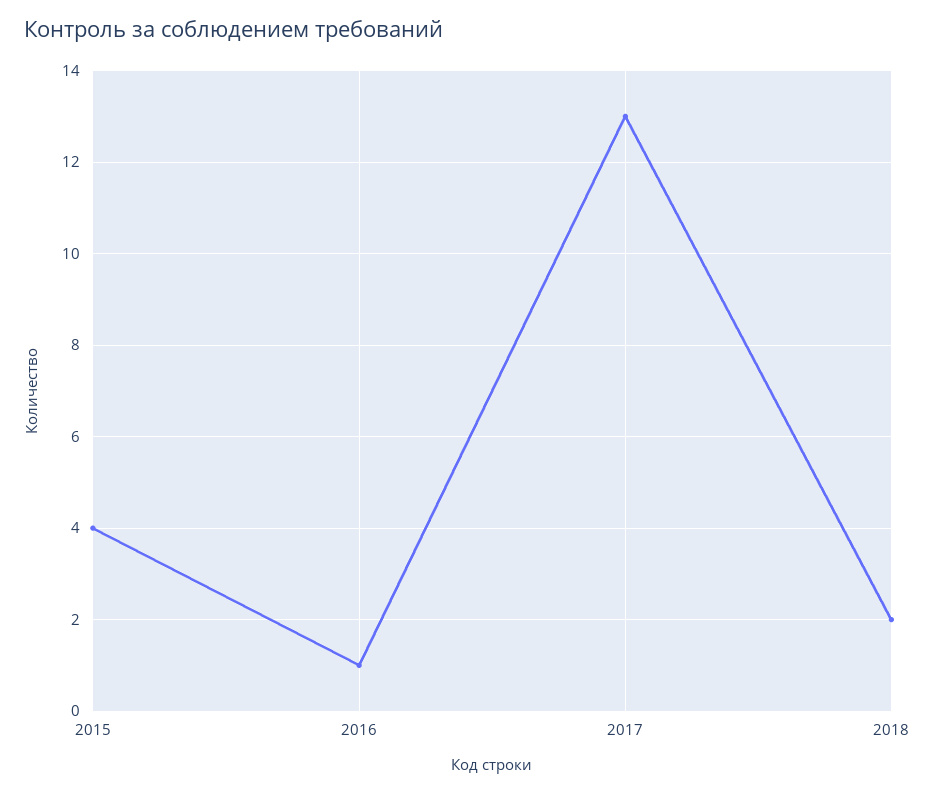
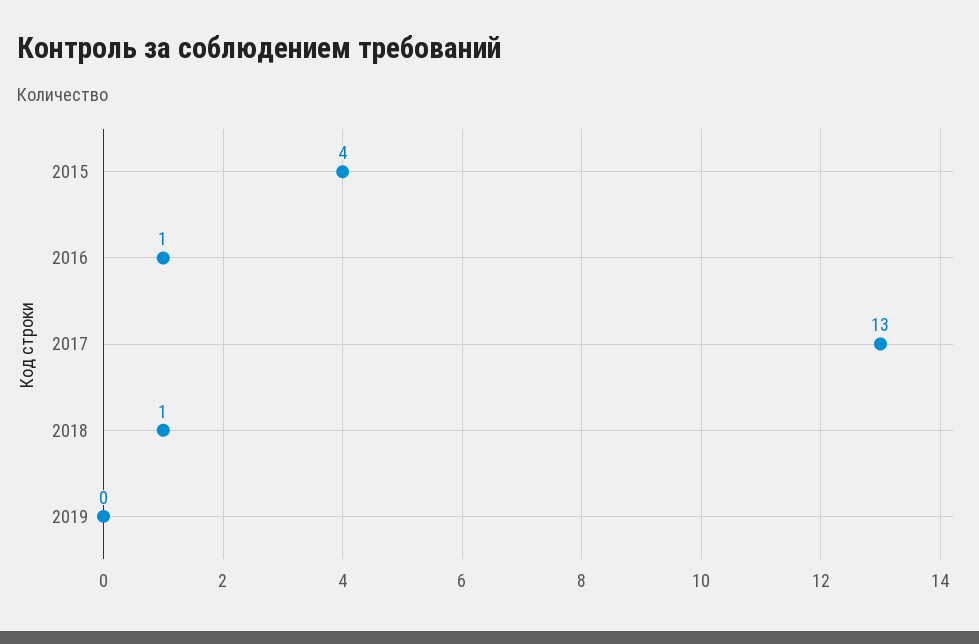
2018: 2 -> 1
2019: none -> 0

